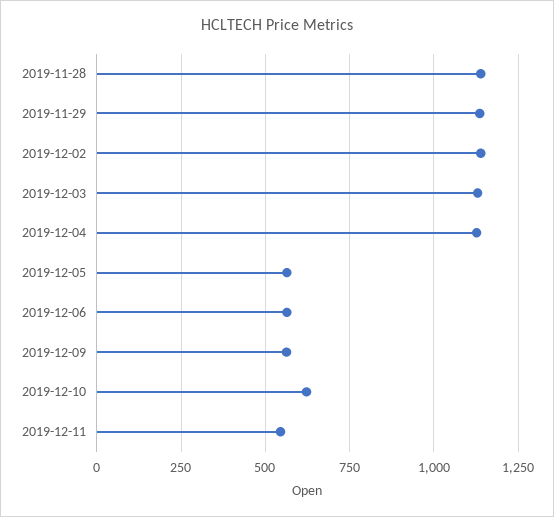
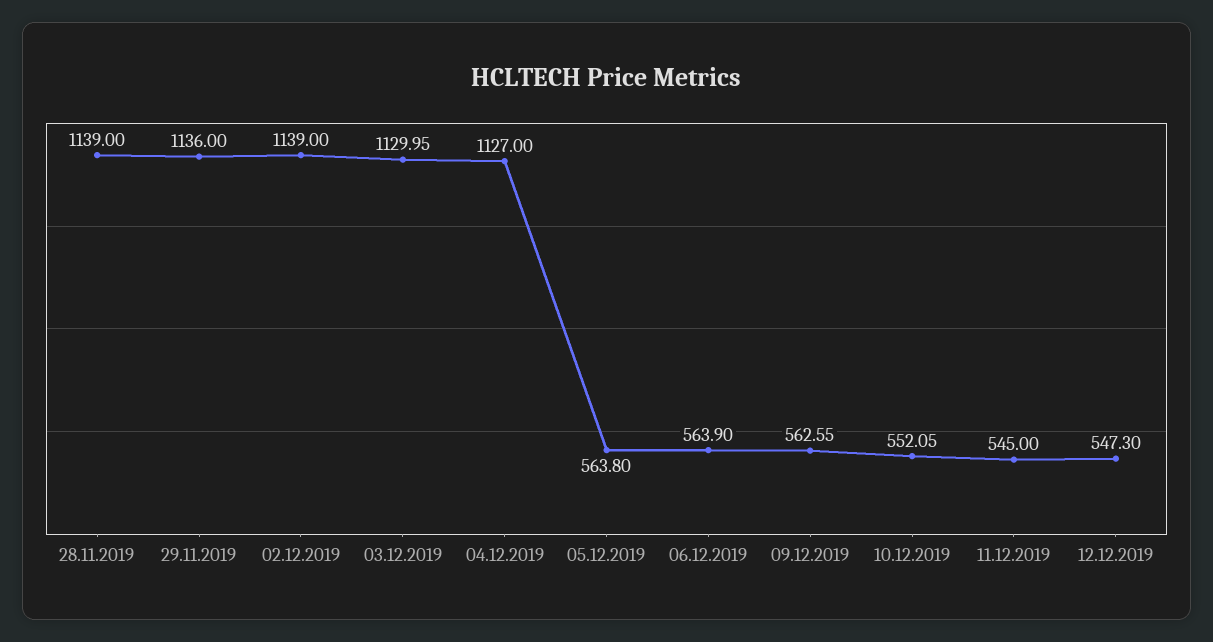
2019-12-10: 625 -> 552.05
12.12.2019: none -> 547.3

